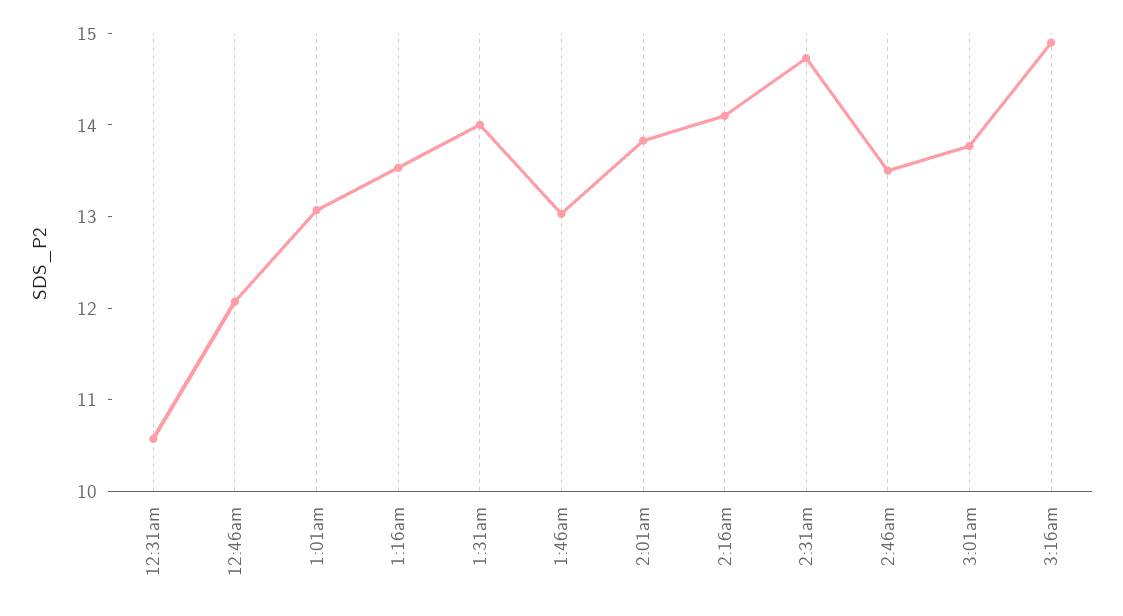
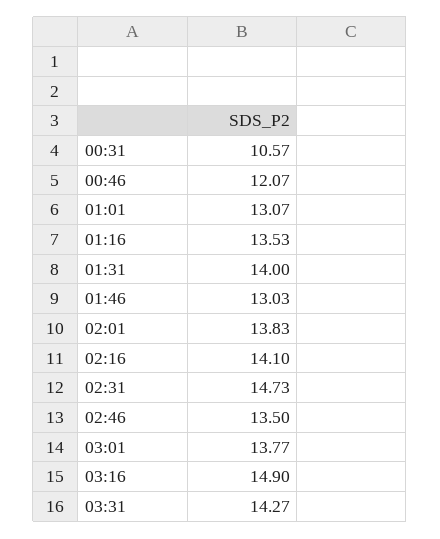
03:31: none -> 14.27

